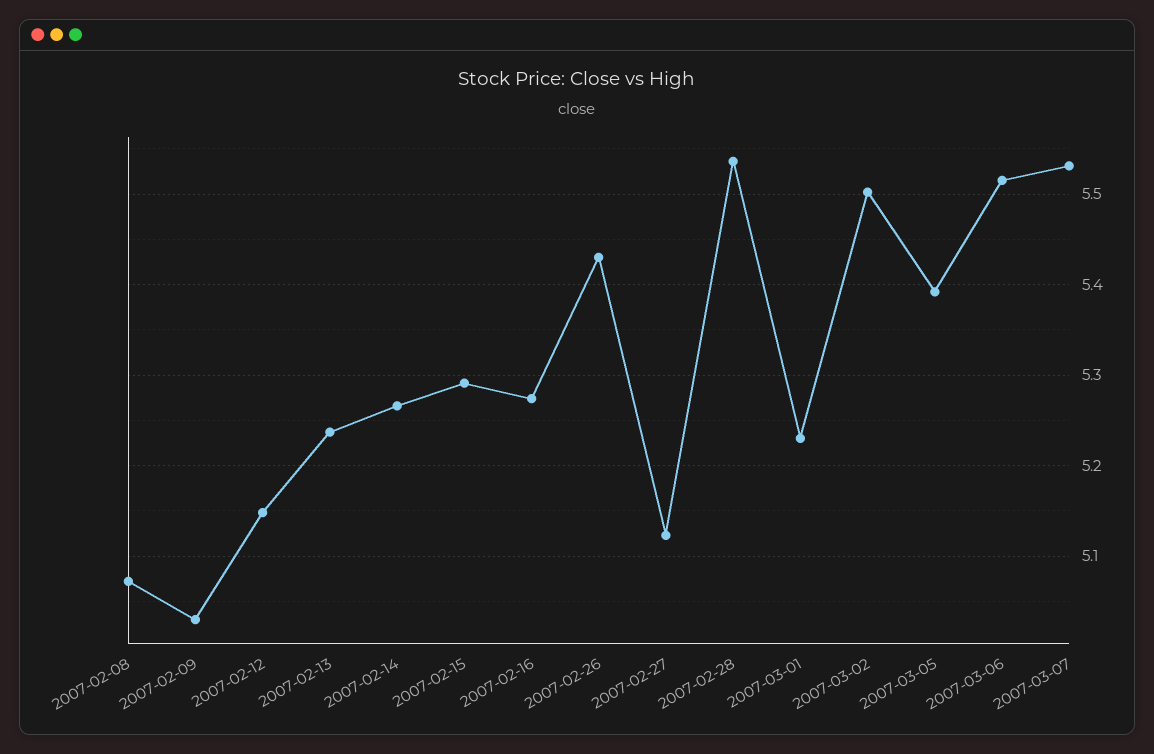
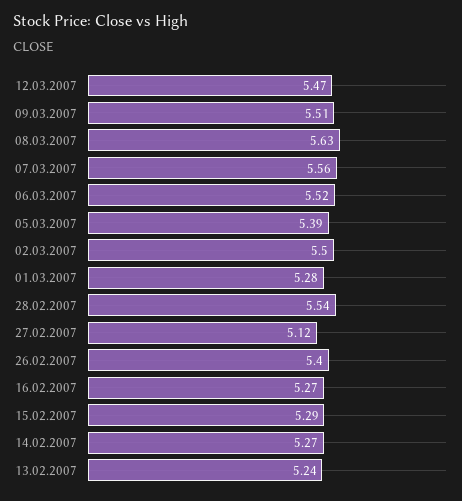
2007-02-08: 5.07 -> none
2007-02-09: 5.03 -> none
2007-02-12: 5.15 -> none
2007-02-26: 5.43 -> 5.4
2007-03-01: 5.23 -> 5.28
2007-03-07: 5.53 -> 5.56
12.03.2007: none -> 5.47
09.03.2007: none -> 5.51
08.03.2007: none -> 5.63

